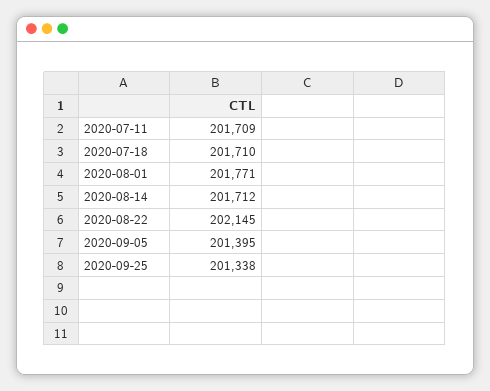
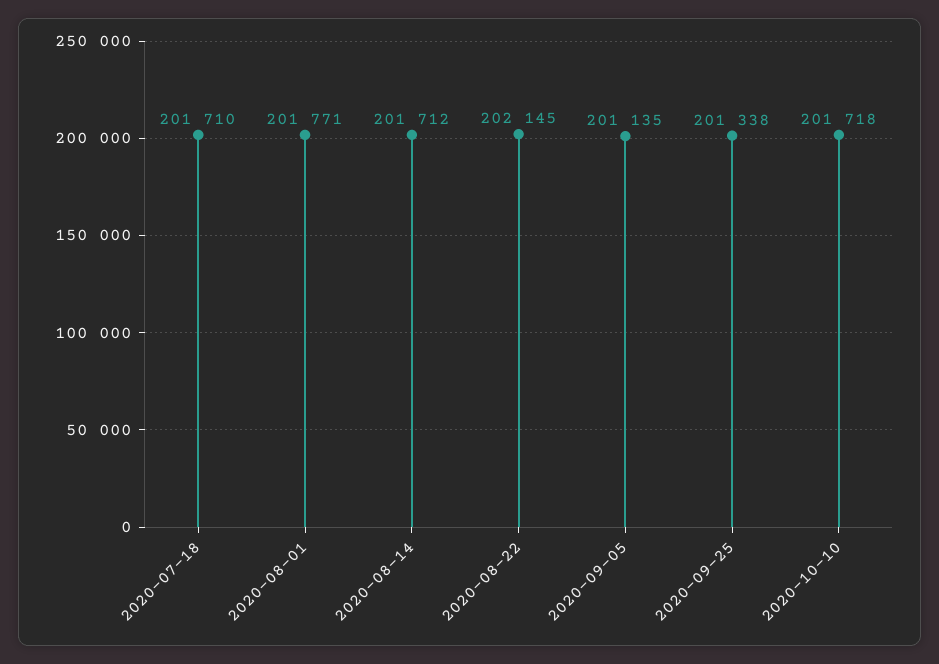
2020-07-11: 201709 -> none
2020-09-05: 201395 -> 201135
2020-10-10: none -> 201718

